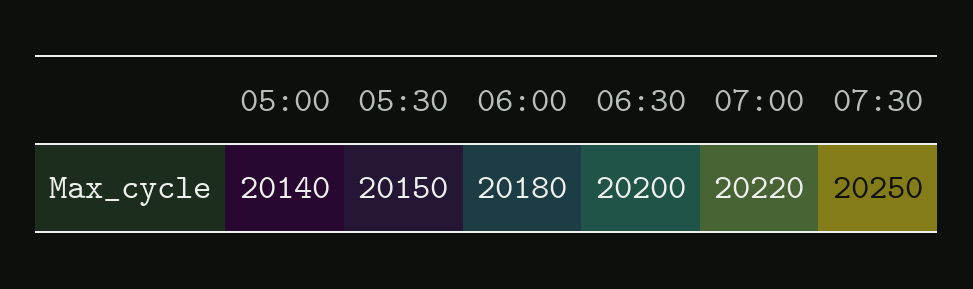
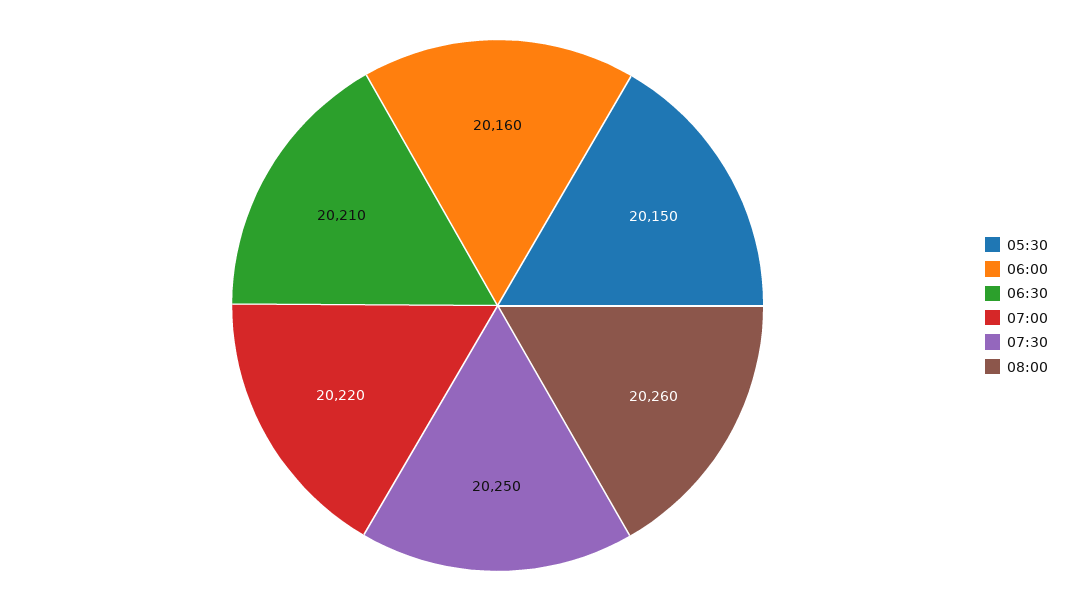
05:00: 20140 -> none
06:00: 20180 -> 20160
06:30: 20200 -> 20210
08:00: none -> 20260

